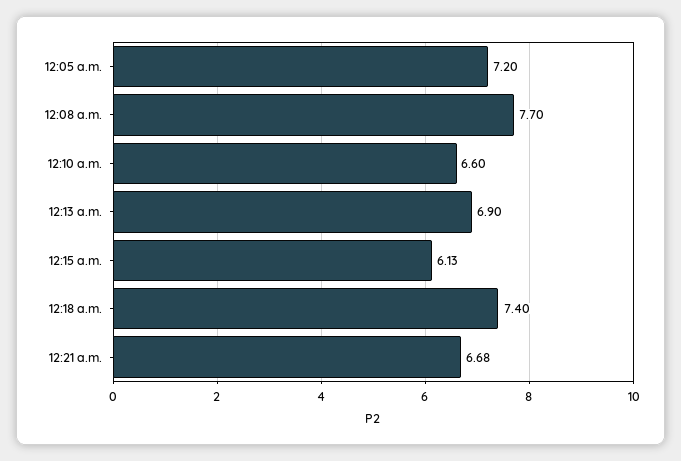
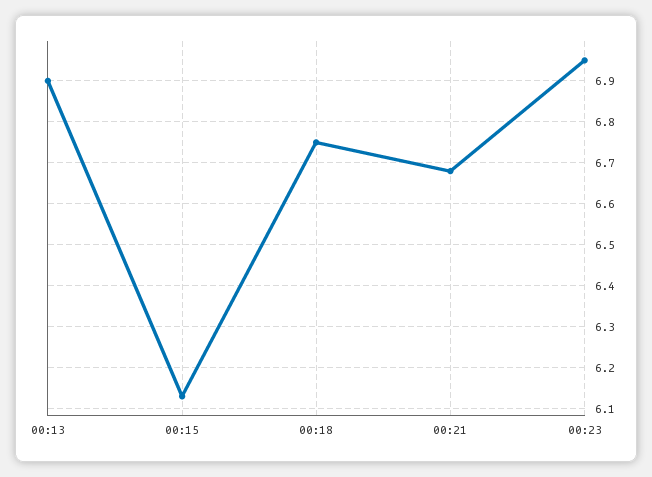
12:05 a.m.: 7.2 -> none
12:08 a.m.: 7.7 -> none
12:10 a.m.: 6.6 -> none
12:18 a.m.: 7.4 -> 6.75
00:23: none -> 6.95

